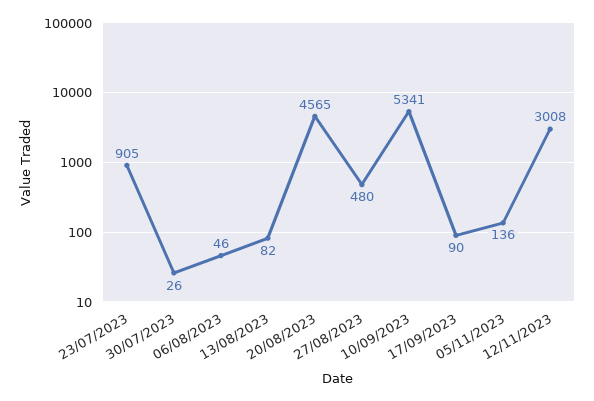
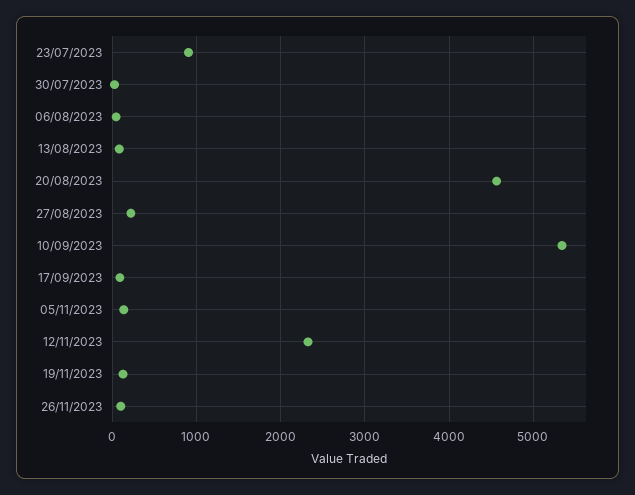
27/08/2023: 480 -> 200
12/11/2023: 3008 -> 2300
19/11/2023: none -> 100
26/11/2023: none -> 100

